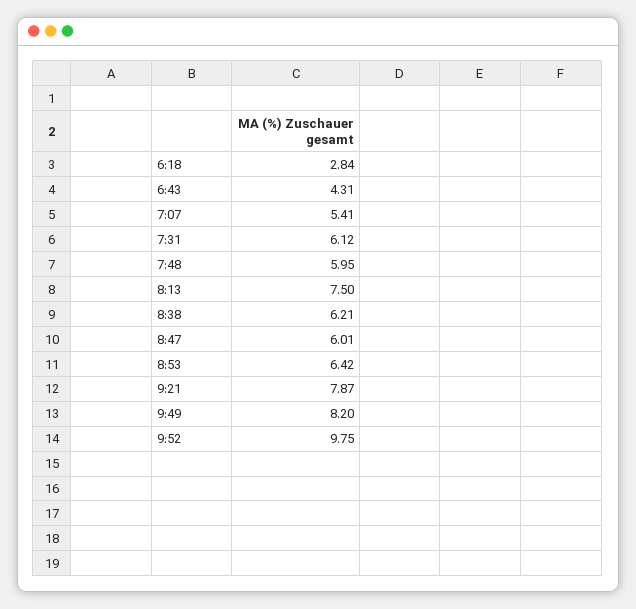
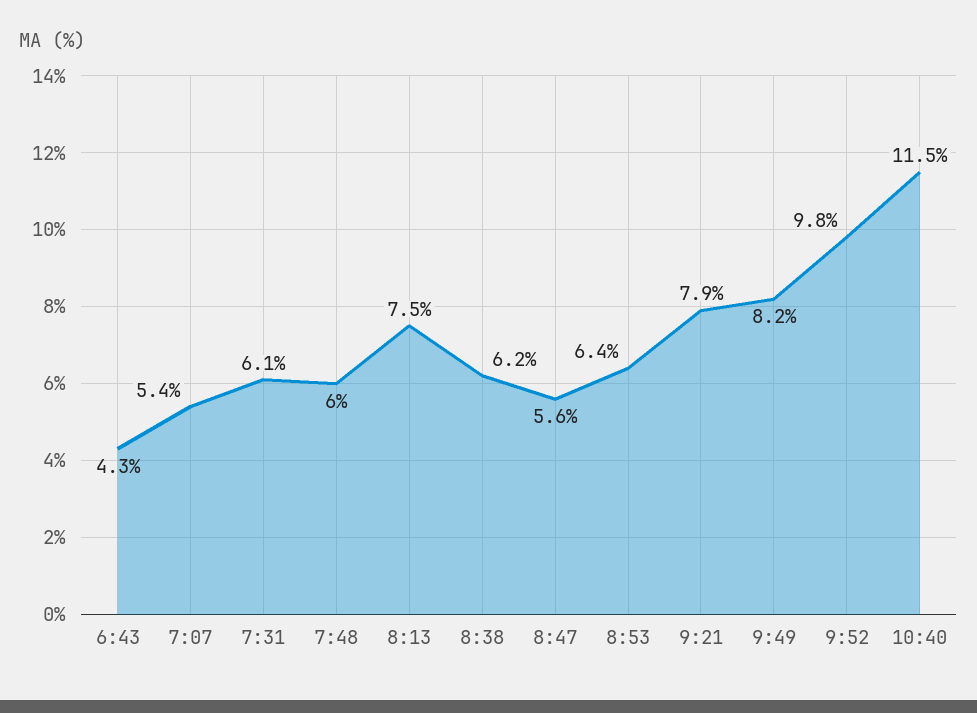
6:18: 2.84 -> none
8:47: 6.01 -> 5.6
10:40: none -> 11.5

